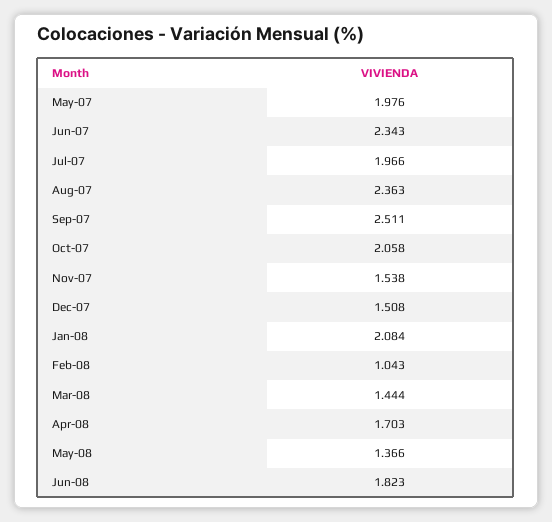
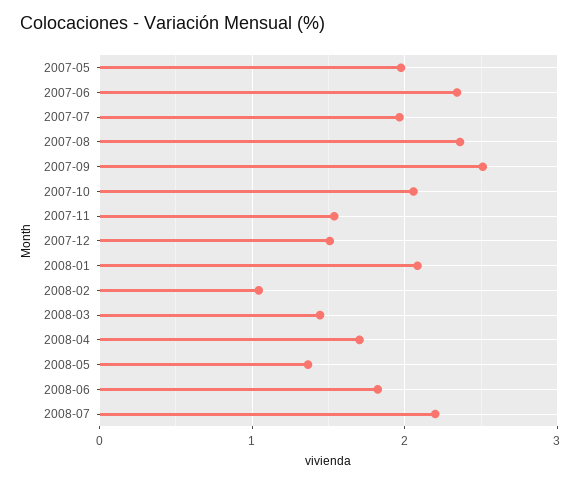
2008-07: none -> 2.2

